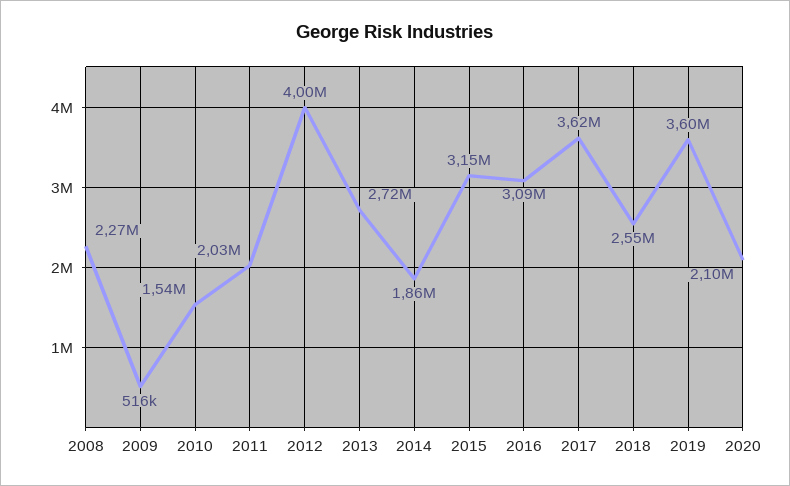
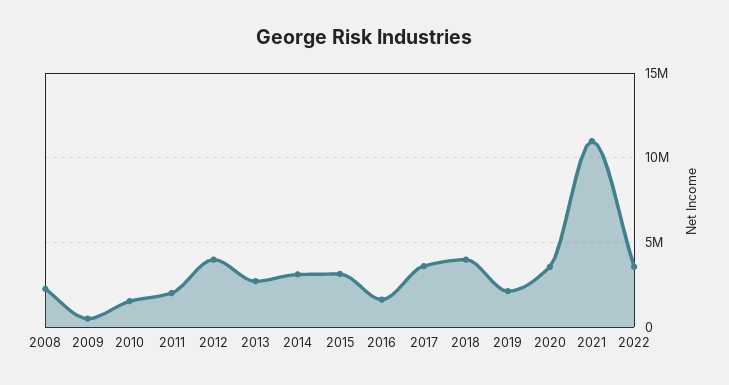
2014: 1860000 -> 3000000
2016: 3090000 -> 1500000
2018: 2550000 -> 4000000
2019: 3600000 -> 2000000
2020: 2100000 -> 3500000
2021: none -> 11000000
2022: none -> 3500000

